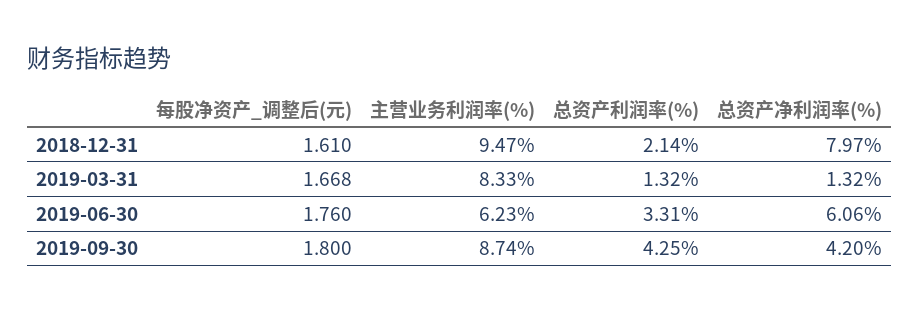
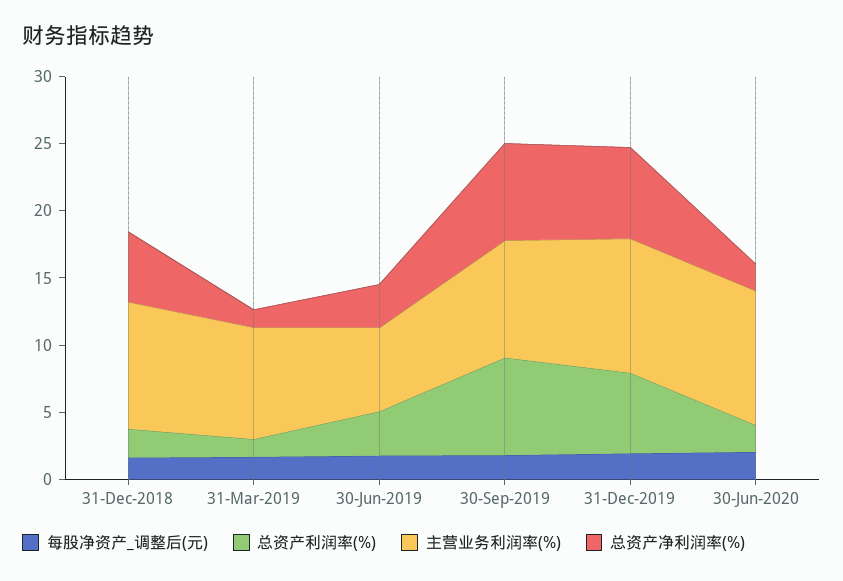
总资产净利润率(%), 2018-12-31: 7.97 -> 5
总资产净利润率(%), 2019-06-30: 6.06 -> 3
总资产利润率(%), 2019-09-30: 4.25 -> 7
总资产净利润率(%), 2019-09-30: 4.2 -> 7
每股净资产_调整后(元), 31-Dec-2019: none -> 2
总资产利润率(%), 31-Dec-2019: none -> 6
主营业务利润率(%), 31-Dec-2019: none -> 10
总资产净利润率(%), 31-Dec-2019: none -> 7
每股净资产_调整后(元), 30-Jun-2020: none -> 2
总资产利润率(%), 30-Jun-2020: none -> 2
主营业务利润率(%), 30-Jun-2020: none -> 10
总资产净利润率(%), 30-Jun-2020: none -> 2

